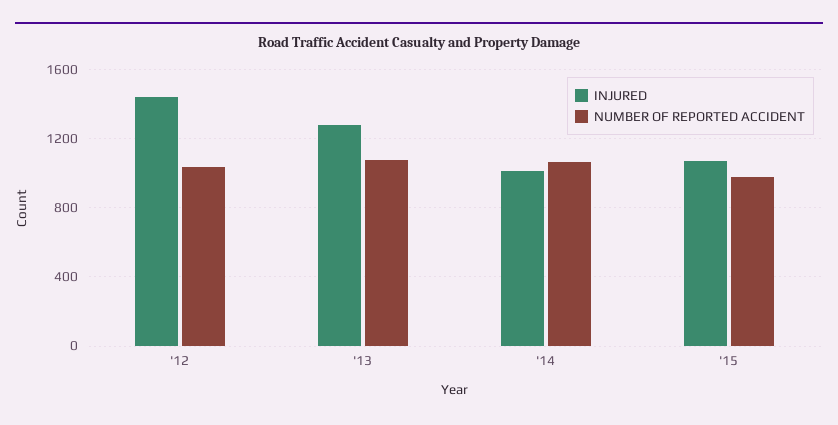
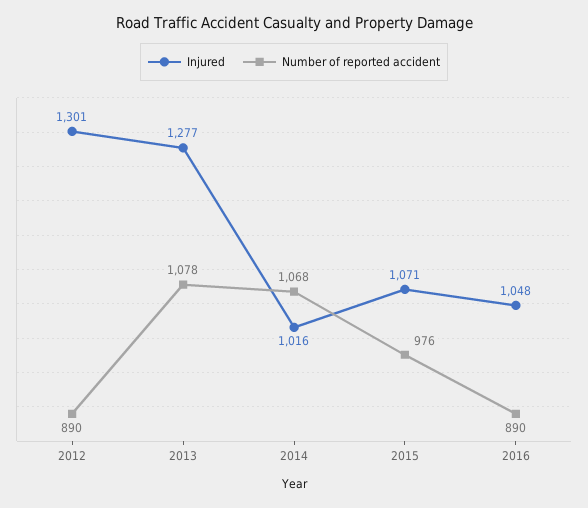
INJURED, '12: 1450 -> 1301
NUMBER OF REPORTED ACCIDENT, '12: 1050 -> 890
INJURED, 2016: none -> 1048
NUMBER OF REPORTED ACCIDENT, 2016: none -> 890

